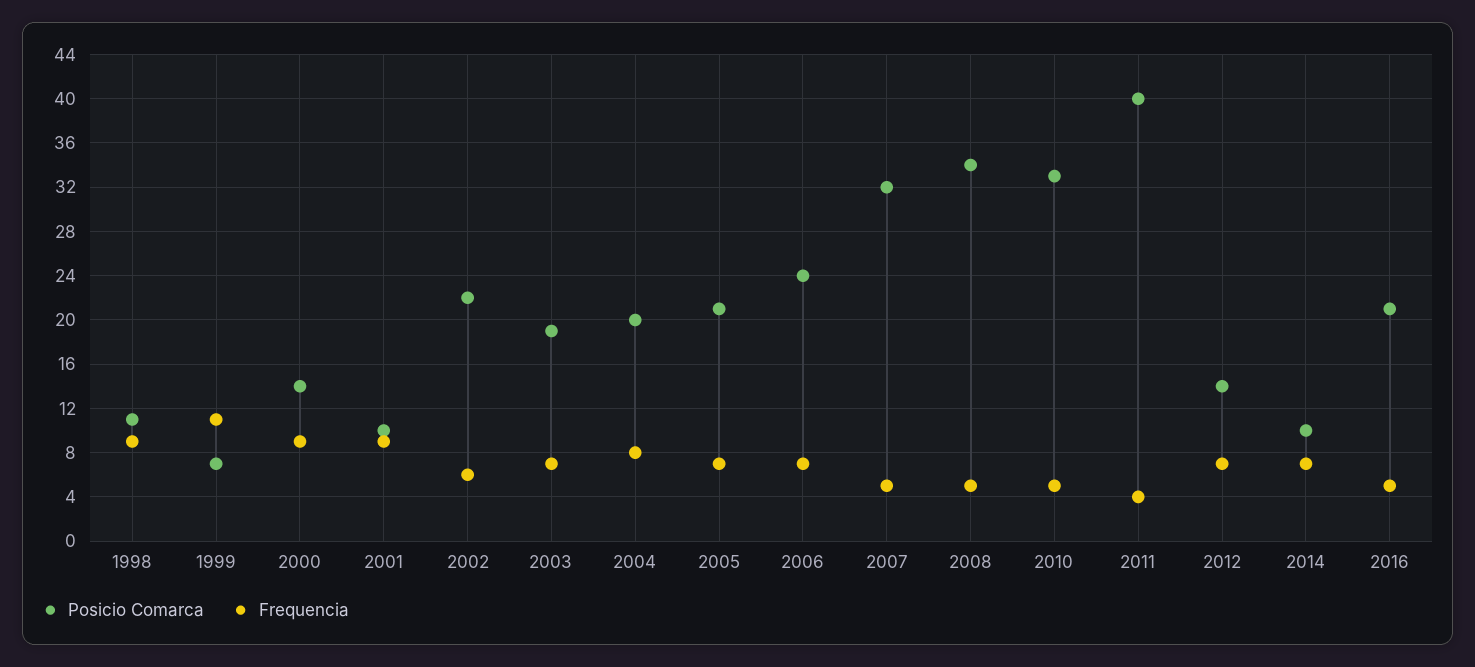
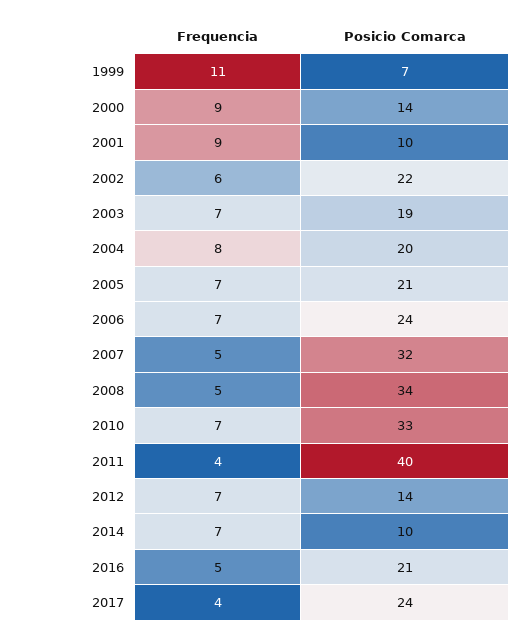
Posicio Comarca, 1998: 11 -> none
Frequencia, 1998: 9 -> none
Frequencia, 2010: 5 -> 7
Frequencia, 2017: none -> 4
Posicio Comarca, 2017: none -> 24

